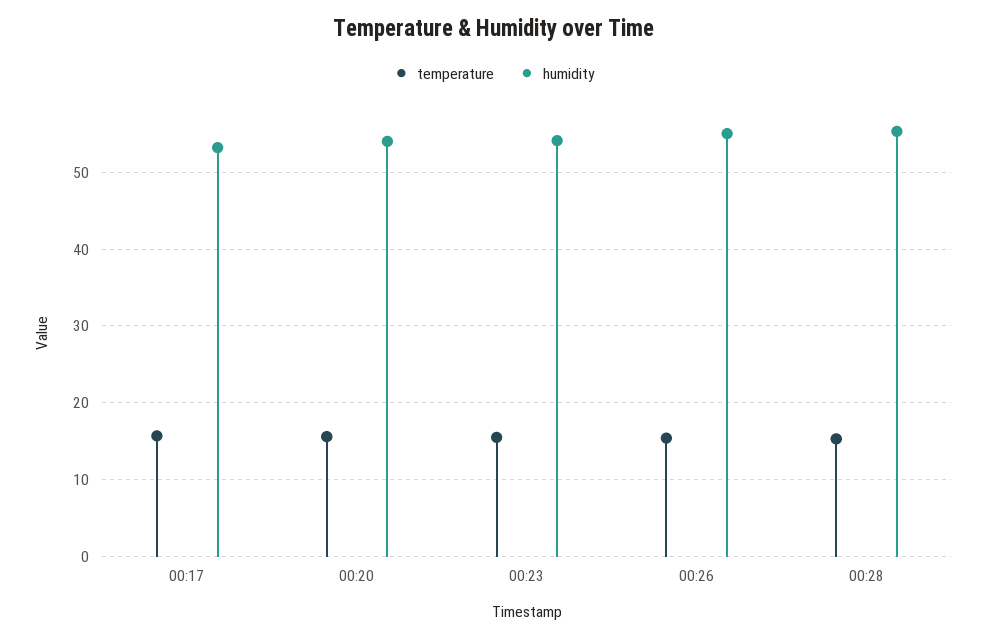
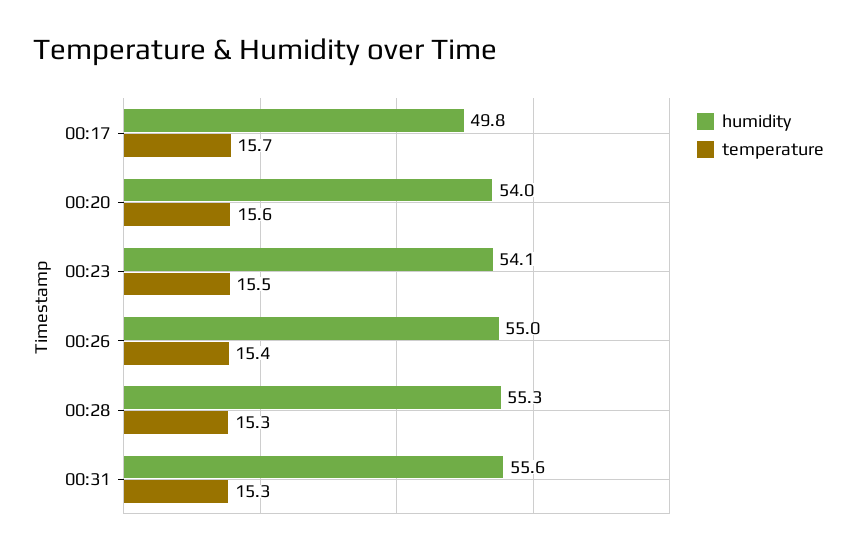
humidity, 00:17: 53 -> 49.8
humidity, 00:31: none -> 55.6
temperature, 00:31: none -> 15.3

